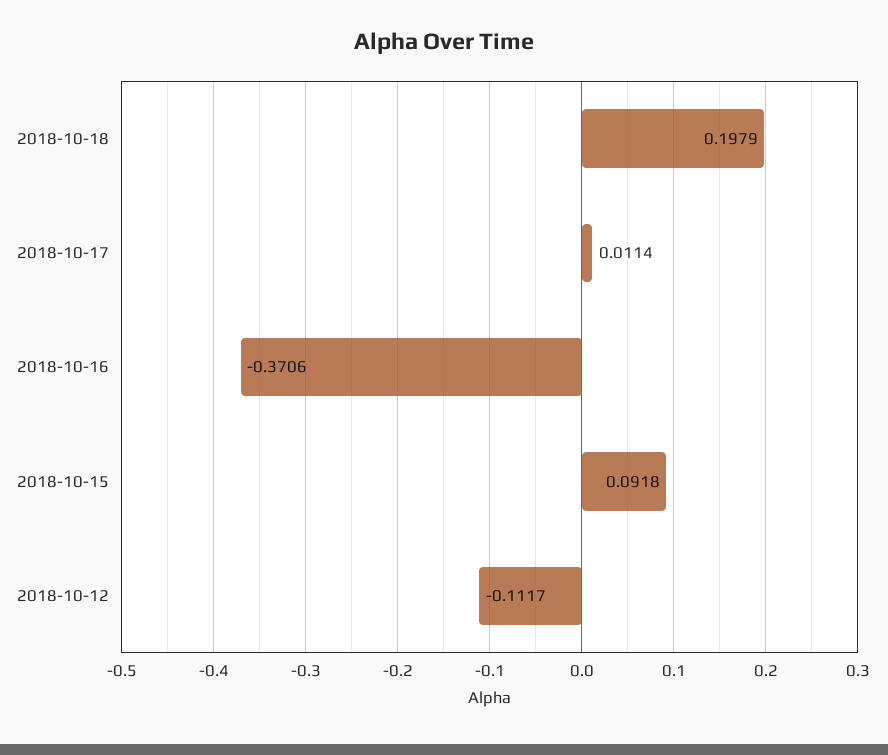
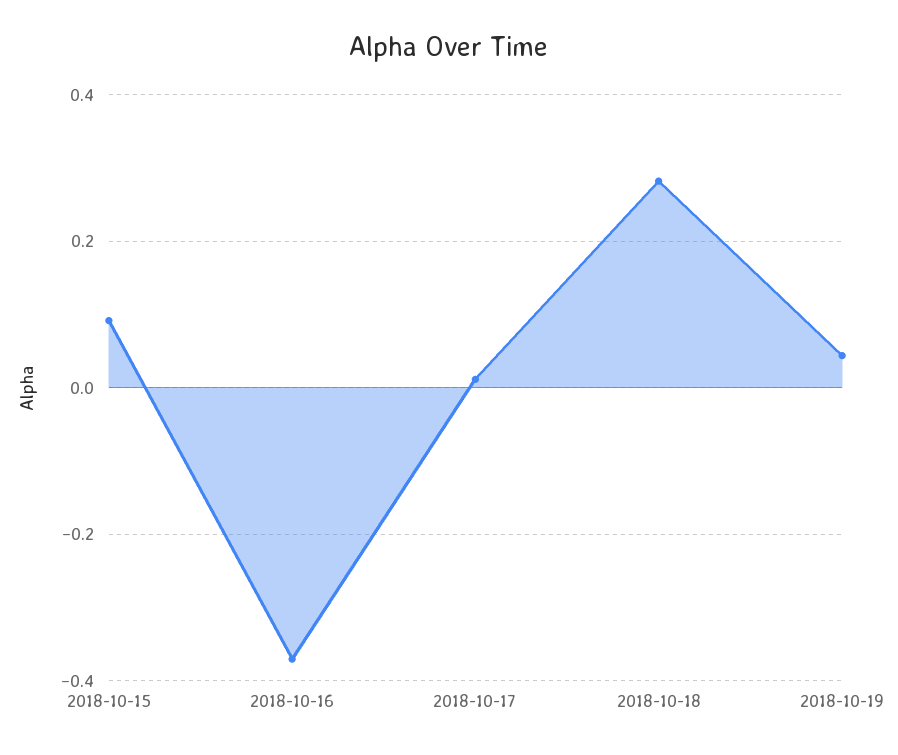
2018-10-18: 0.1979 -> 0.28
2018-10-12: -0.1117 -> none
2018-10-19: none -> 0.04

